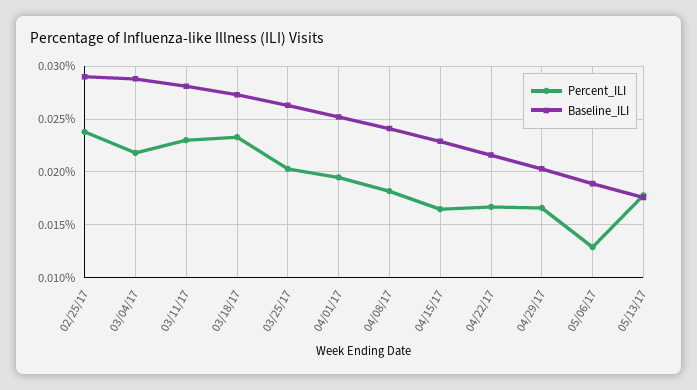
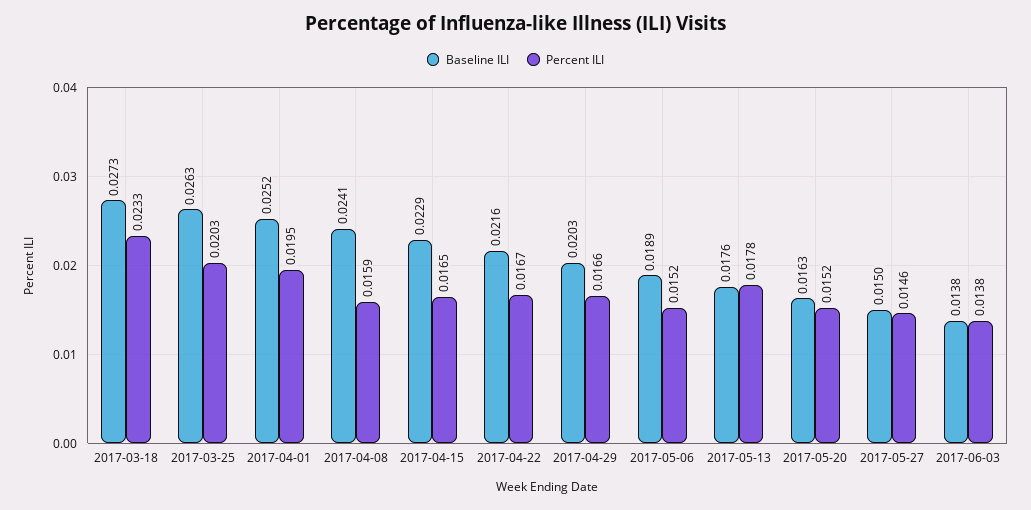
Percent_ILI, 02/25/17: 0.024 -> none
Baseline_ILI, 02/25/17: 0.029 -> none
Percent_ILI, 03/04/17: 0.022 -> none
Baseline_ILI, 03/04/17: 0.029 -> none
Percent_ILI, 03/11/17: 0.023 -> none
Baseline_ILI, 03/11/17: 0.028 -> none
Percent_ILI, 04/08/17: 0.018 -> 0.0159
Percent_ILI, 05/06/17: 0.013 -> 0.0152
Baseline_ILI, 2017-05-20: none -> 0.0163
Percent_ILI, 2017-05-20: none -> 0.0152
Baseline_ILI, 2017-05-27: none -> 0.015
Percent_ILI, 2017-05-27: none -> 0.0146
Baseline_ILI, 2017-06-03: none -> 0.0138
Percent_ILI, 2017-06-03: none -> 0.0138

